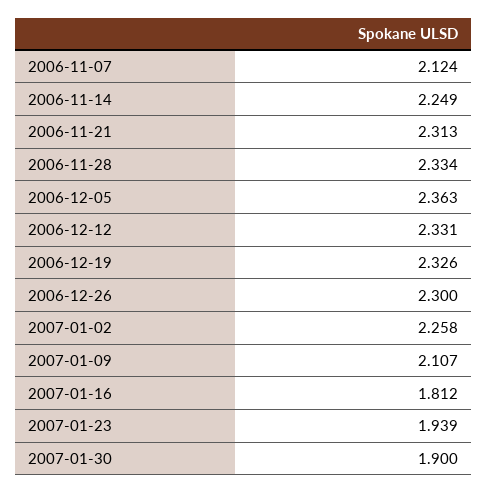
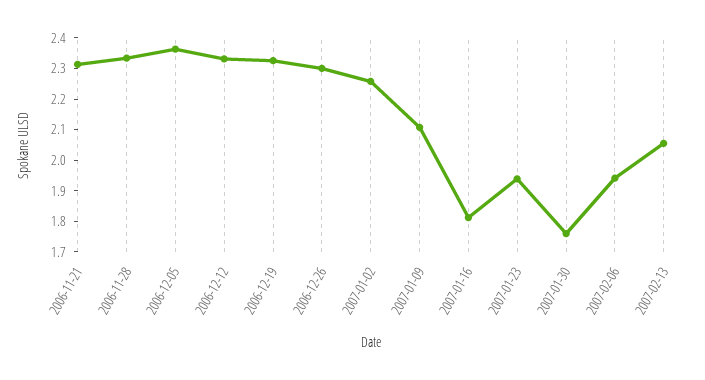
2006-11-07: 2.124 -> none
2006-11-14: 2.249 -> none
2007-01-30: 1.9 -> 1.75
2007-02-06: none -> 1.95
2007-02-13: none -> 2.05

